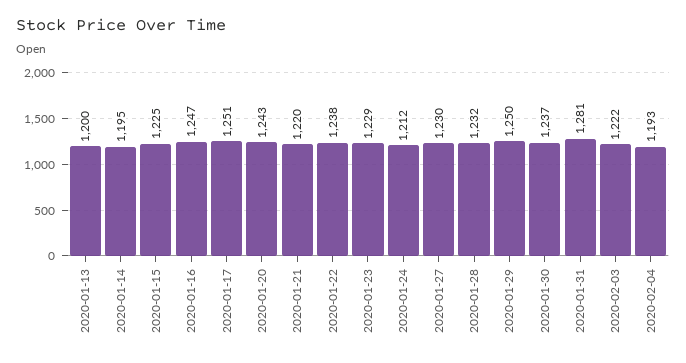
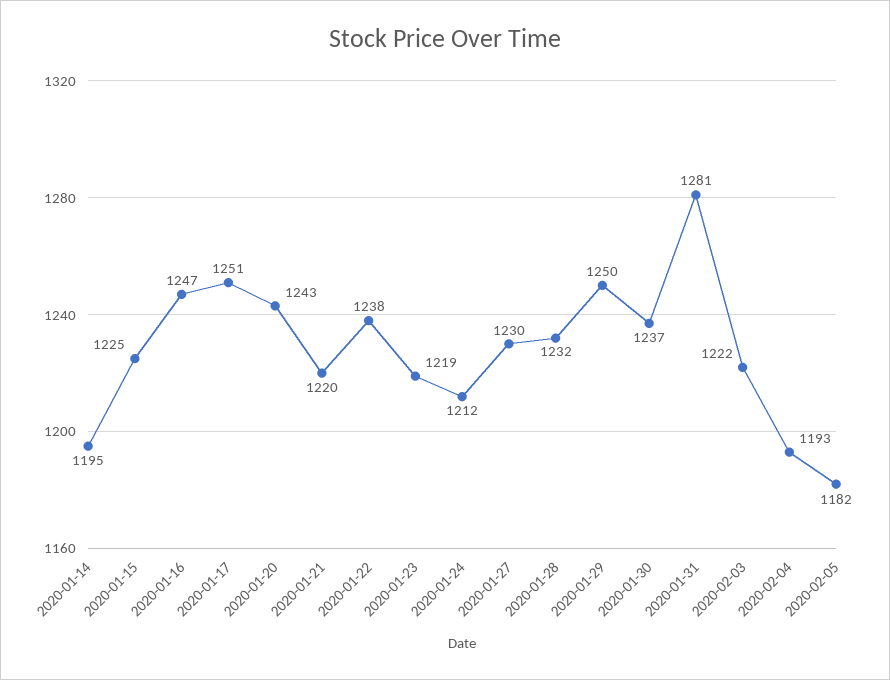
2020-01-13: 1200 -> none
2020-01-23: 1229 -> 1219
2020-02-05: none -> 1182

